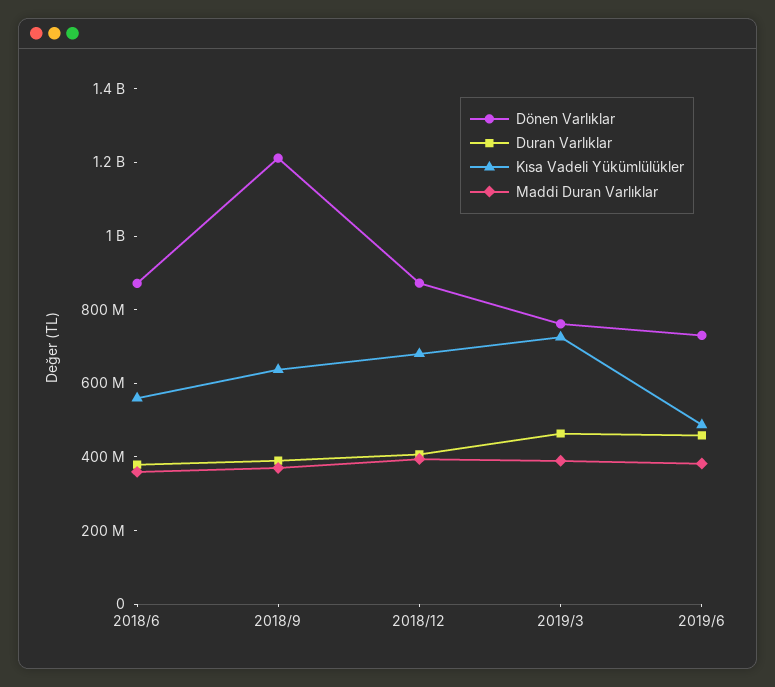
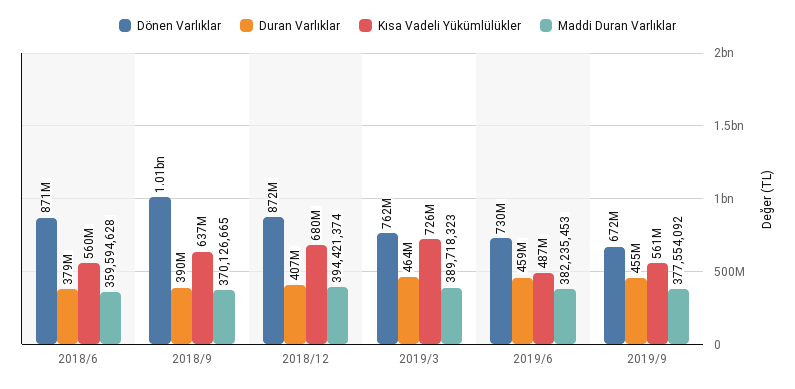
Dönen Varlıklar, 2018/9: 1200000000 -> 1010000000
Dönen Varlıklar, 2019/9: none -> 672000000
Duran Varlıklar, 2019/9: none -> 455000000
Kısa Vadeli Yükümlülükler, 2019/9: none -> 561000000
Maddi Duran Varlıklar, 2019/9: none -> 377554092

